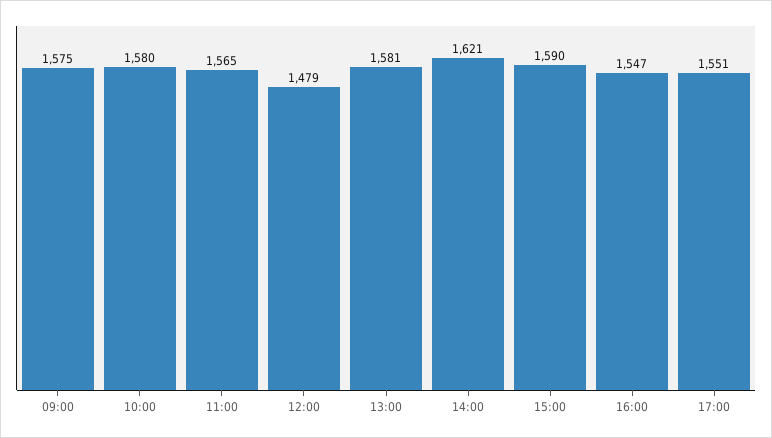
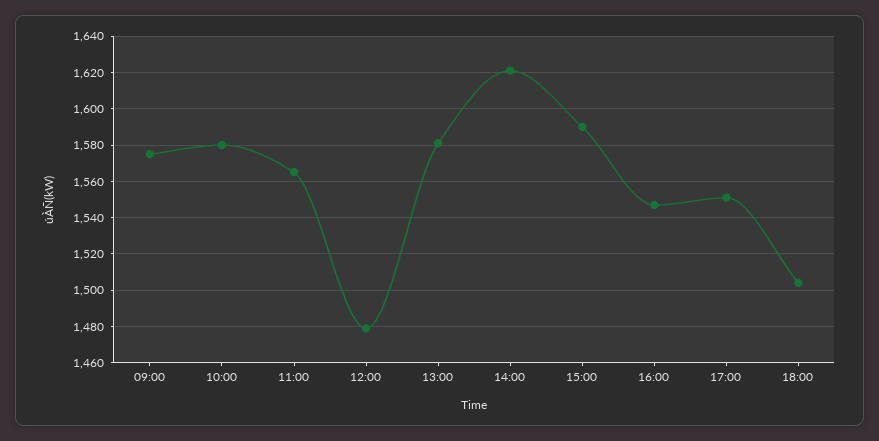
18:00: none -> 1505

